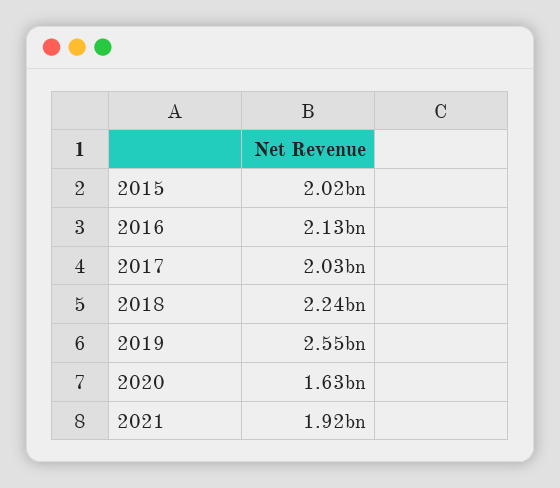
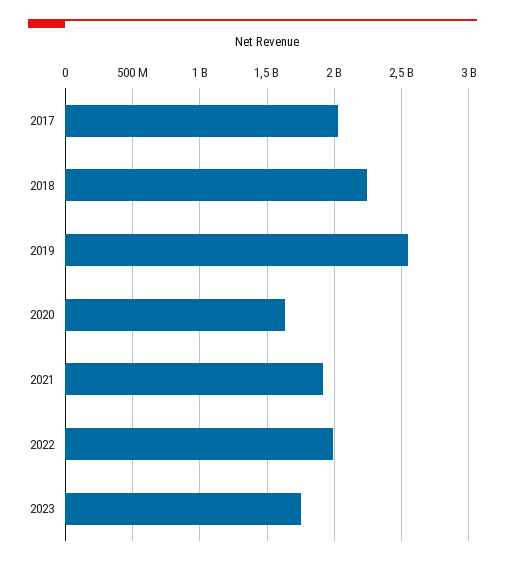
2015: 2020000000 -> none
2016: 2130000000 -> none
2022: none -> 2000000000
2023: none -> 1750000000

